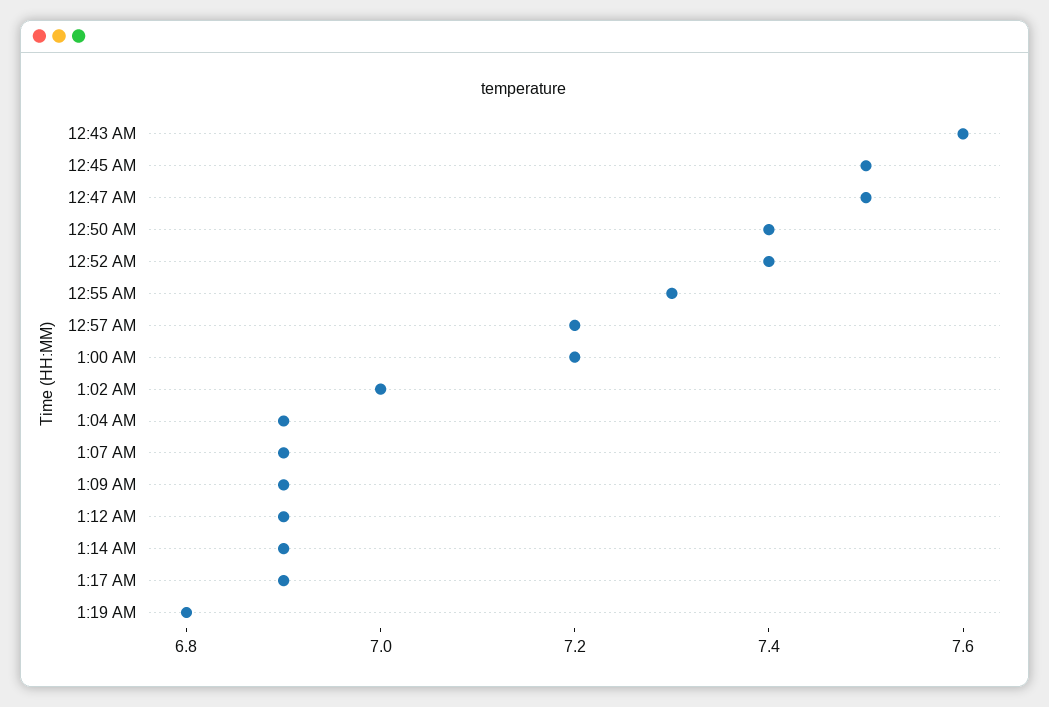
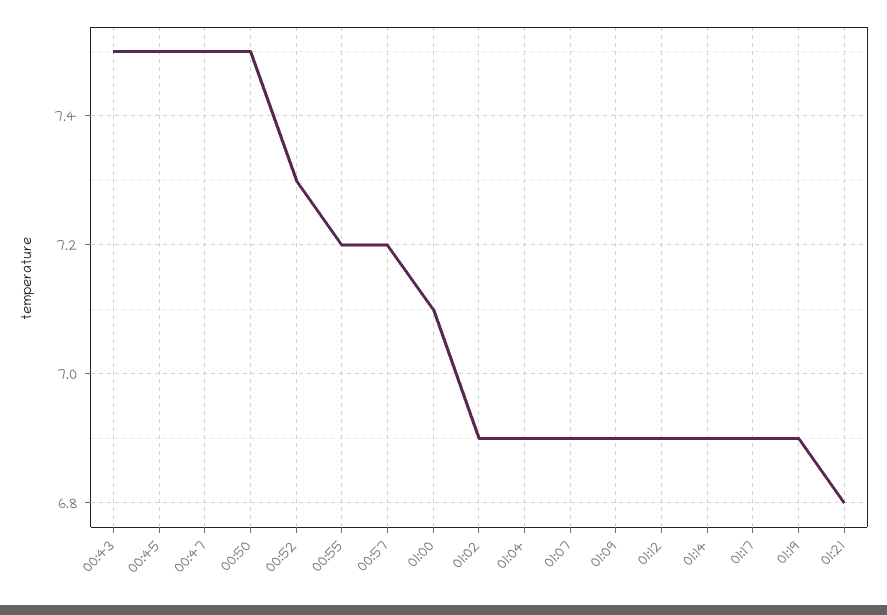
12:43 AM: 7.6 -> 7.5
12:50 AM: 7.4 -> 7.5
12:52 AM: 7.4 -> 7.3
12:55 AM: 7.3 -> 7.2
1:00 AM: 7.2 -> 7.1
1:02 AM: 7 -> 6.9
1:19 AM: 6.8 -> 6.9
01:21: none -> 6.8

